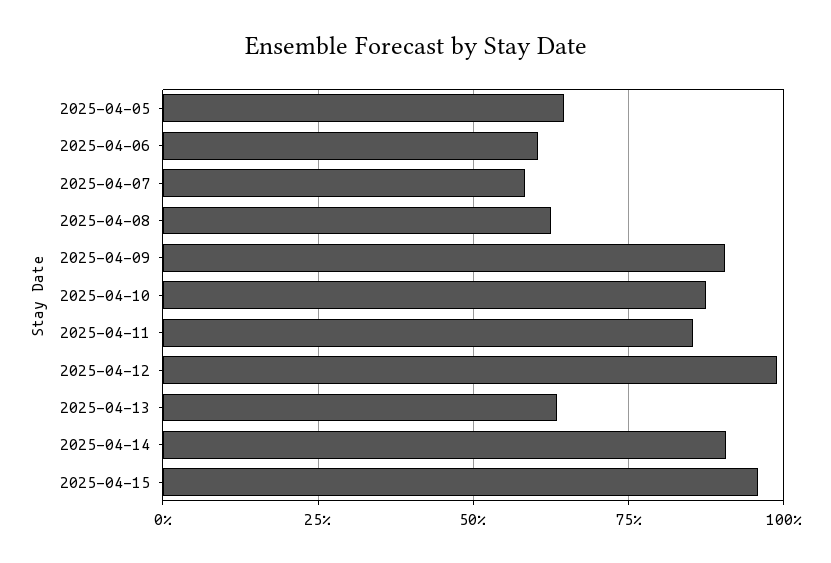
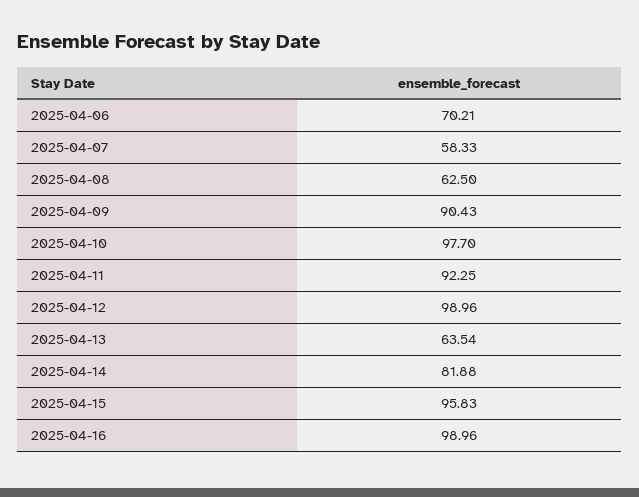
2025-04-05: 65 -> none
2025-04-06: 60 -> 70.21
2025-04-10: 87.5 -> 97.7
2025-04-11: 85 -> 92.25
2025-04-14: 90 -> 81.88
2025-04-16: none -> 98.96

